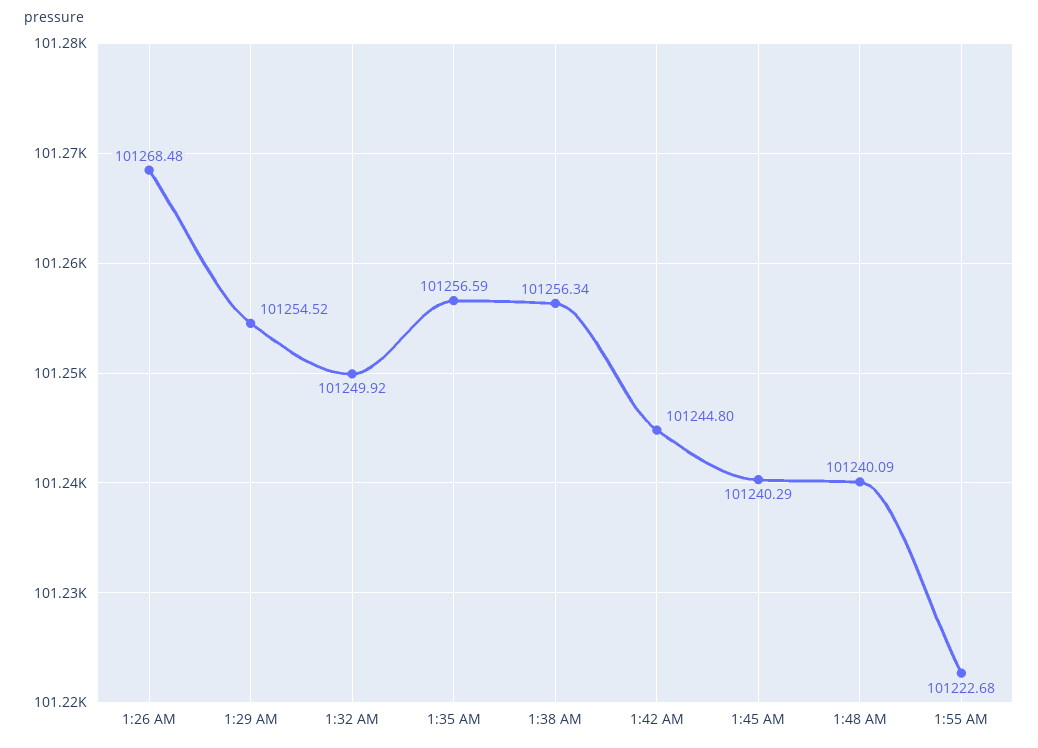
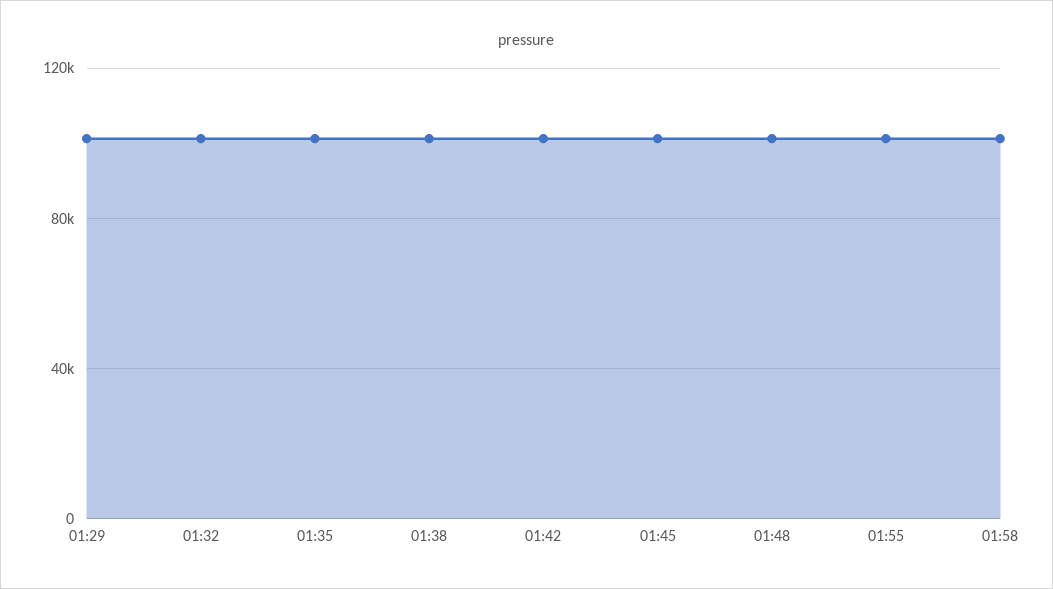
1:26 AM: 101268.48 -> none
01:58: none -> 100000

